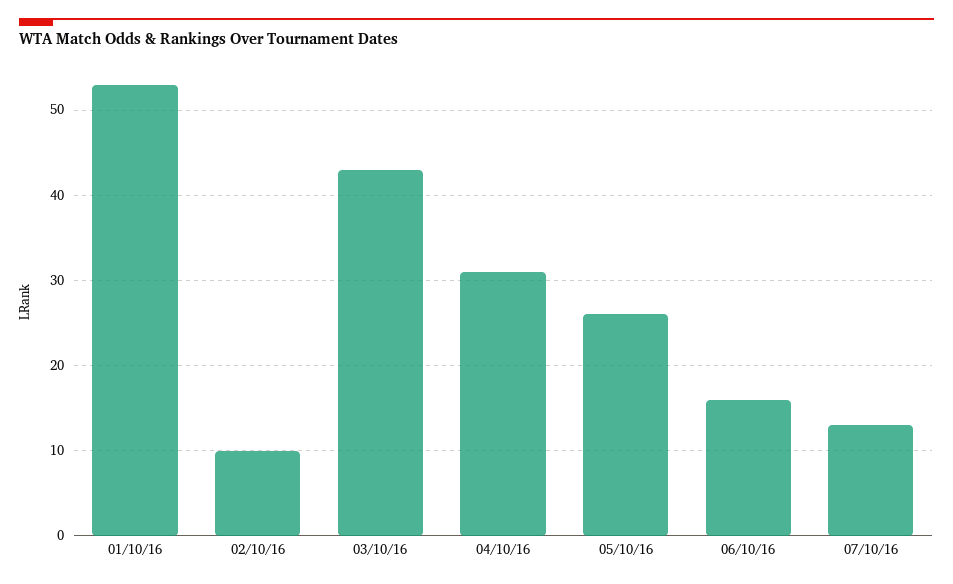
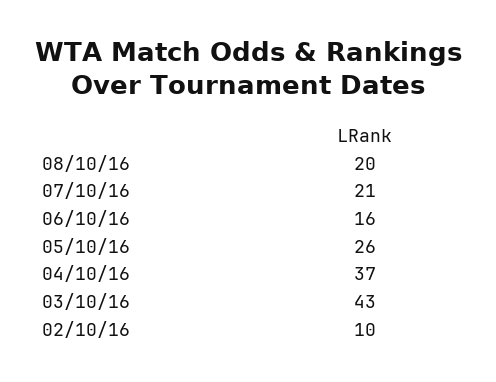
01/10/16: 53 -> none
04/10/16: 31 -> 37
07/10/16: 13 -> 21
08/10/16: none -> 20

